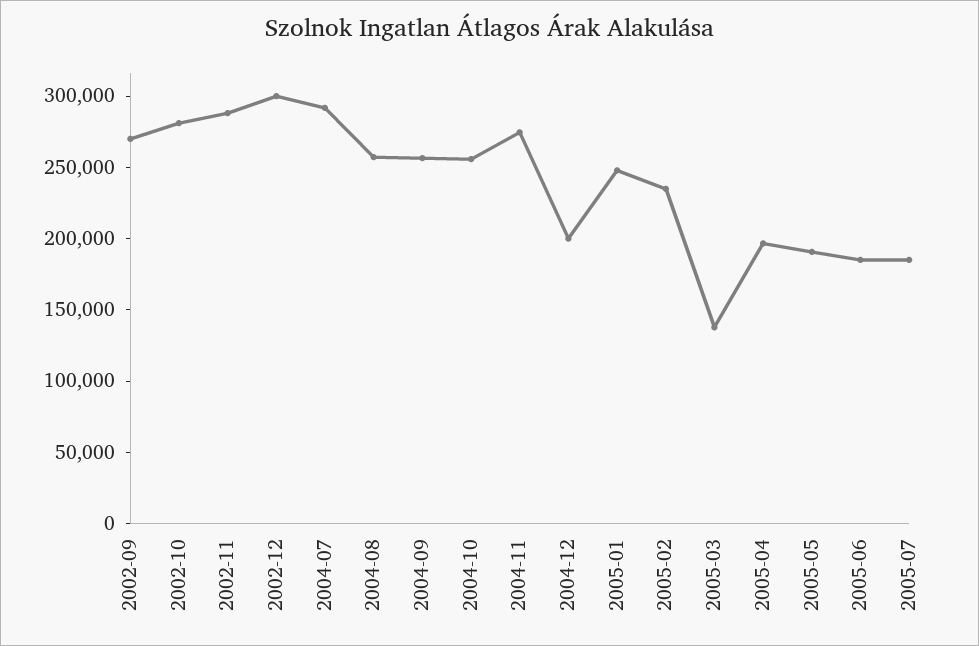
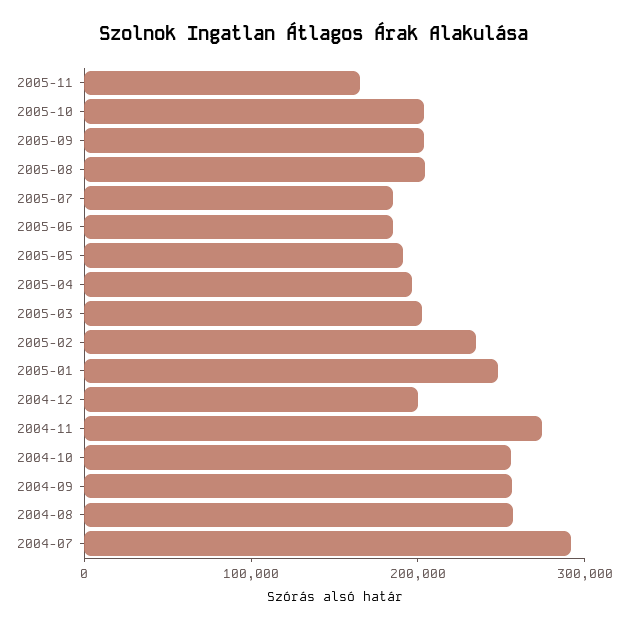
2002-09: 270000 -> none
2002-10: 280000 -> none
2002-11: 290000 -> none
2002-12: 300000 -> none
2005-03: 140000 -> 200000
2005-11: none -> 160000
2005-10: none -> 200000
2005-09: none -> 200000
2005-08: none -> 200000

